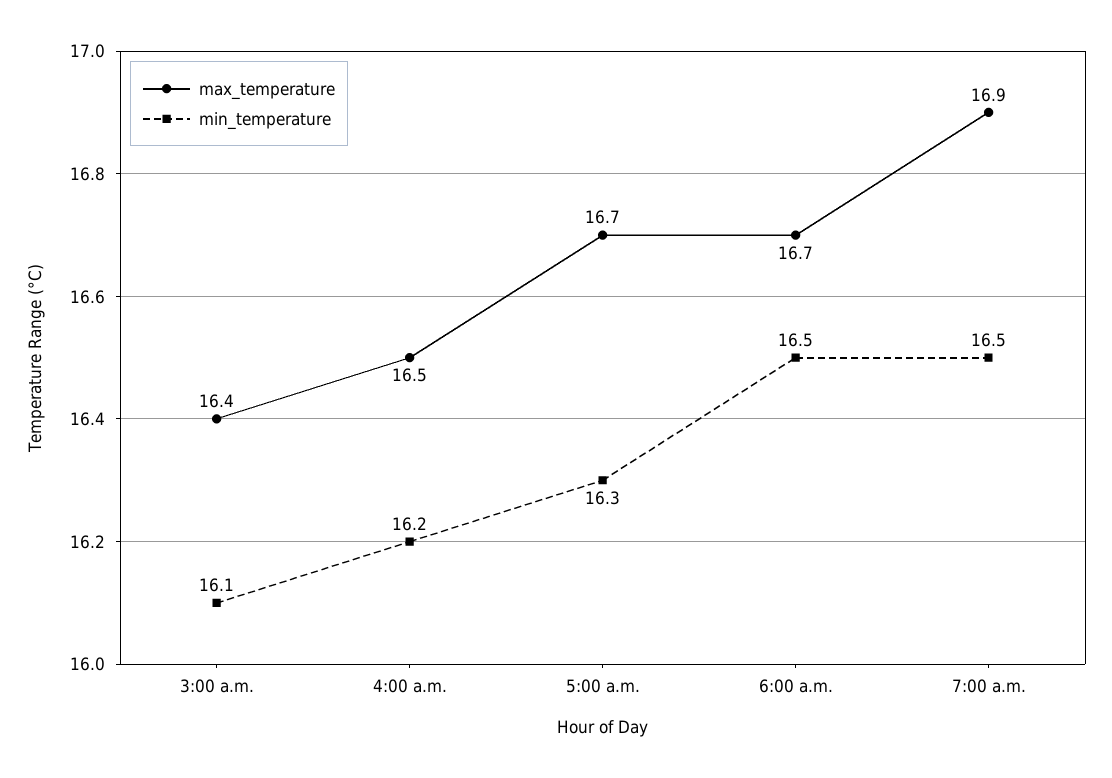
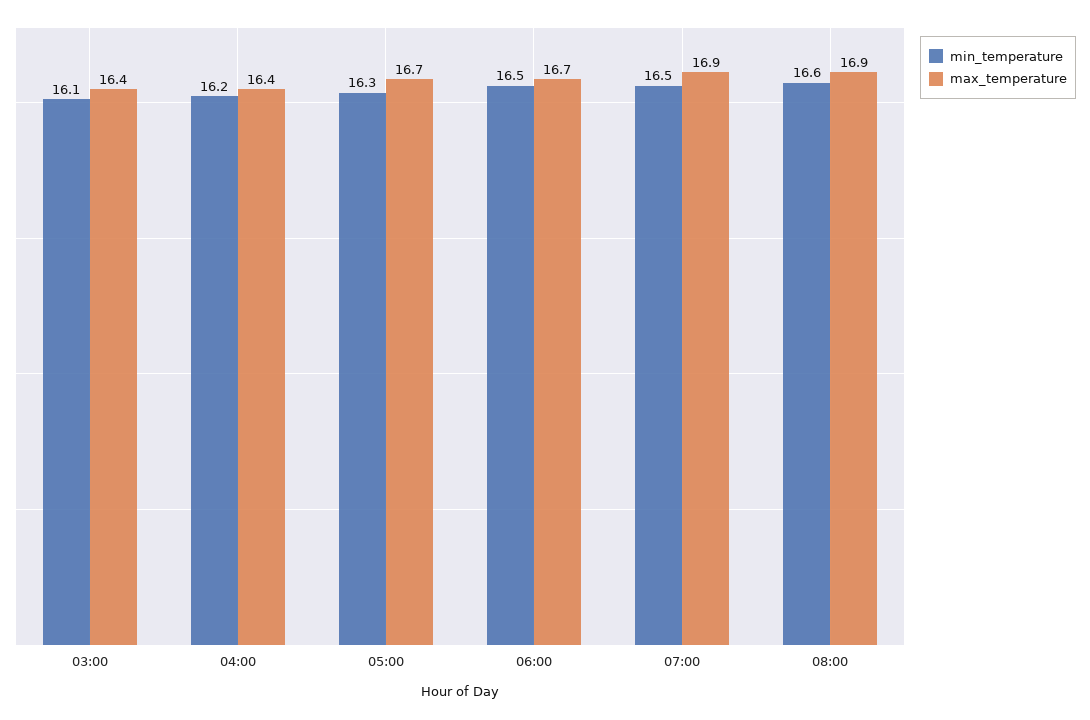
max_temperature, 4:00 a.m.: 16.5 -> 16.4
min_temperature, 08:00: none -> 16.6
max_temperature, 08:00: none -> 16.9

